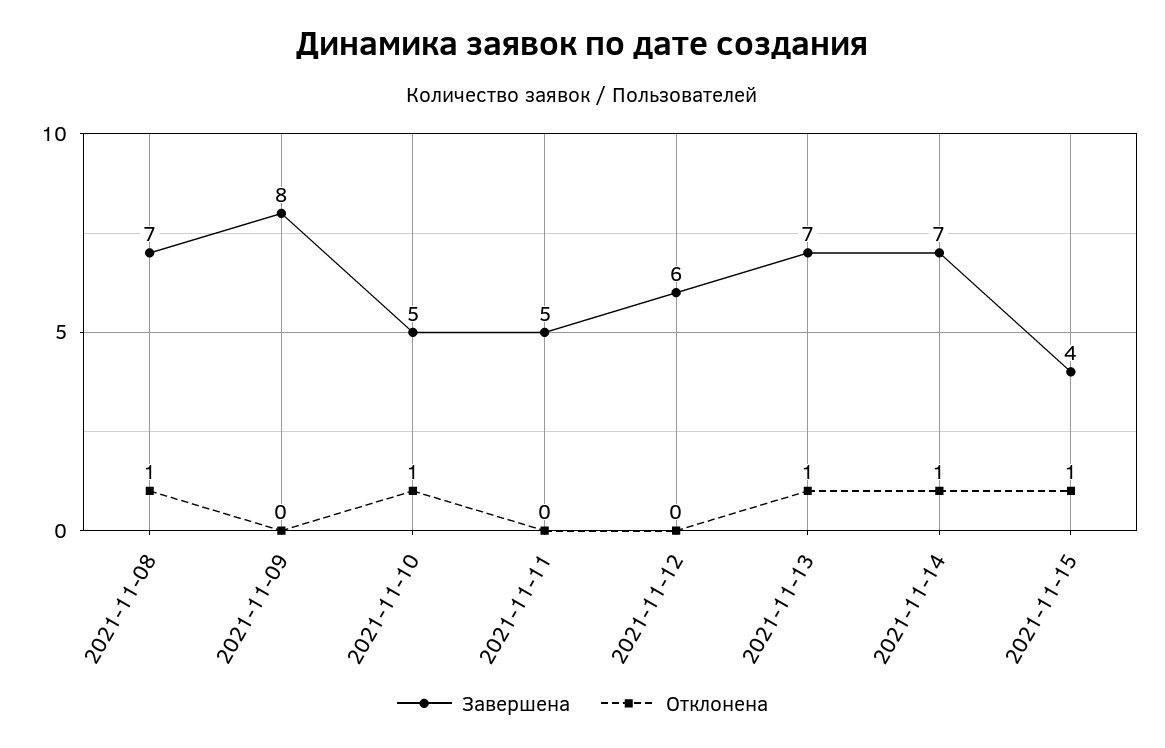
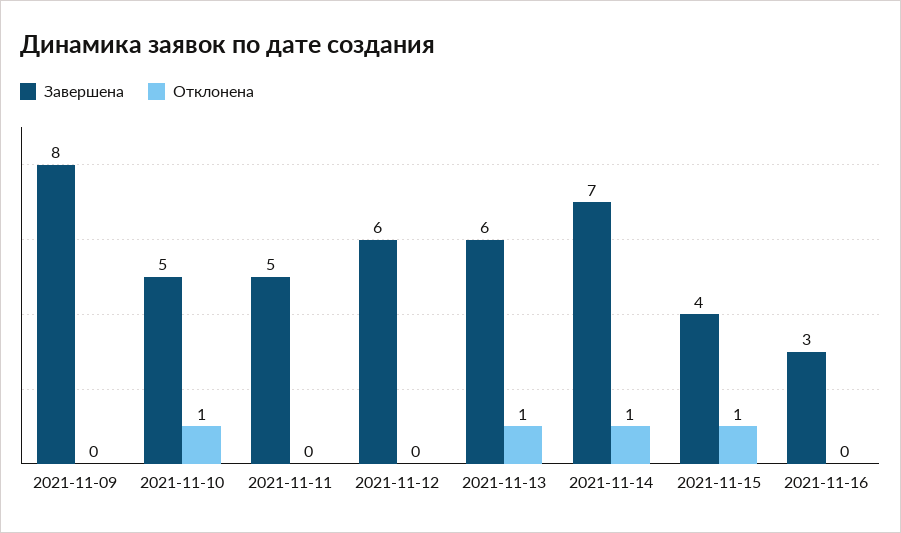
Завершена, 2021-11-08: 7 -> none
Отклонена, 2021-11-08: 1 -> none
Завершена, 2021-11-13: 7 -> 6
Завершена, 2021-11-16: none -> 3
Отклонена, 2021-11-16: none -> 0

